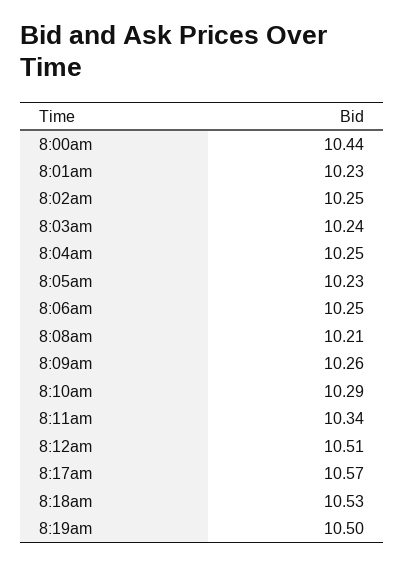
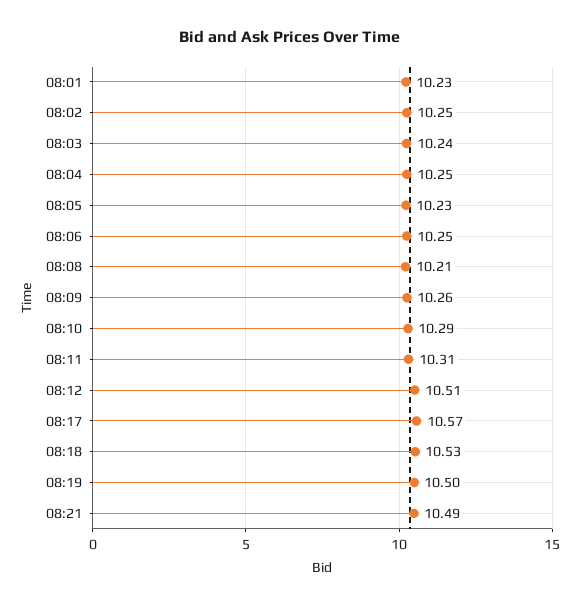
8:00am: 10.44 -> none
8:11am: 10.34 -> 10.31
08:21: none -> 10.49

